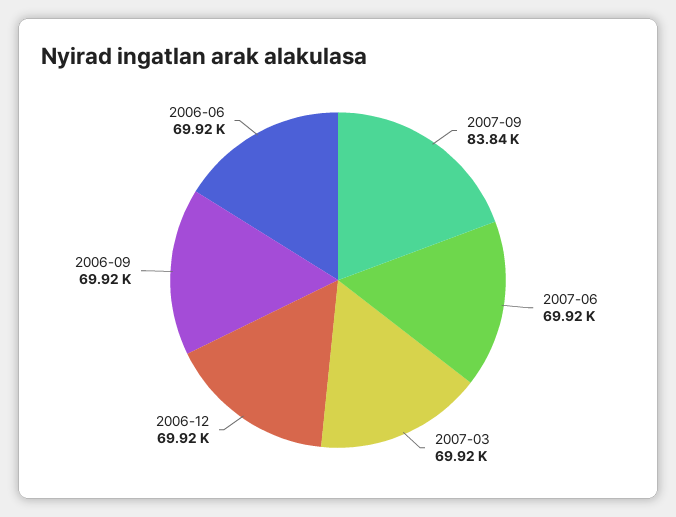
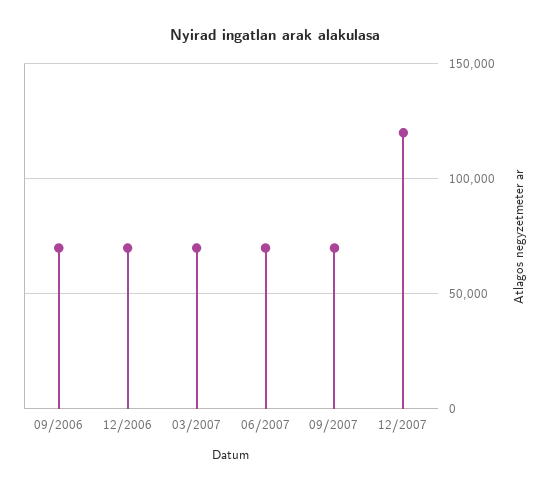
2007-09: 83840 -> 70000
2006-06: 69920 -> none
12/2007: none -> 120000

